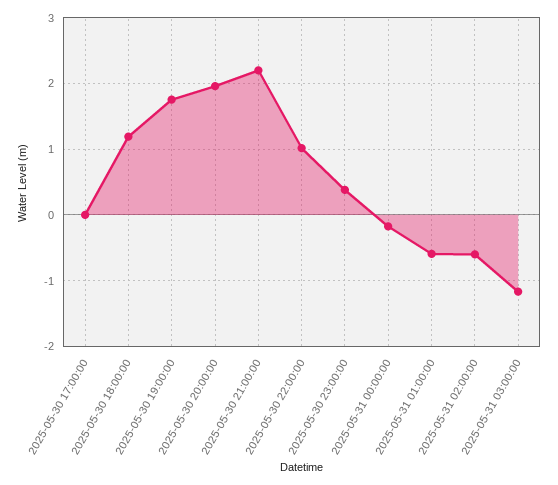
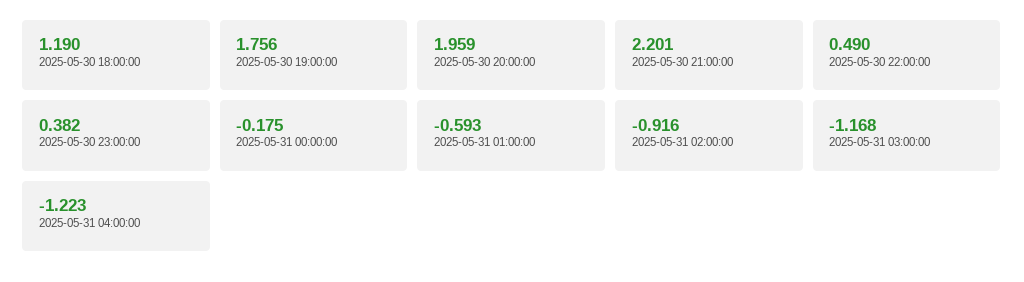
2025-05-30 17:00:00: 0 -> none
2025-05-30 22:00:00: 1 -> 0.49
2025-05-31 02:00:00: -0.6 -> -0.916
2025-05-31 04:00:00: none -> -1.223

